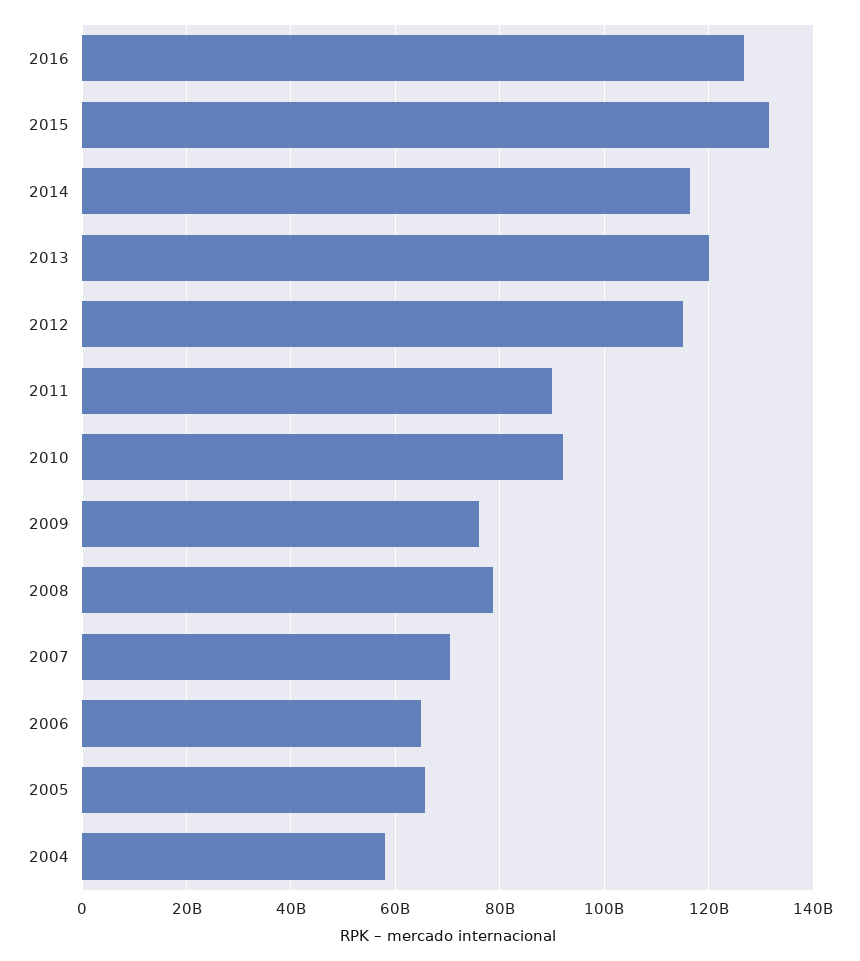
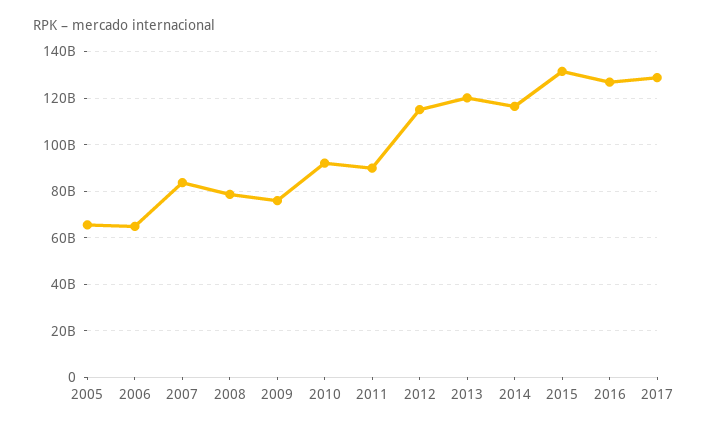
2007: 70000000000 -> 85000000000
2004: 58000000000 -> none
2017: none -> 130000000000

